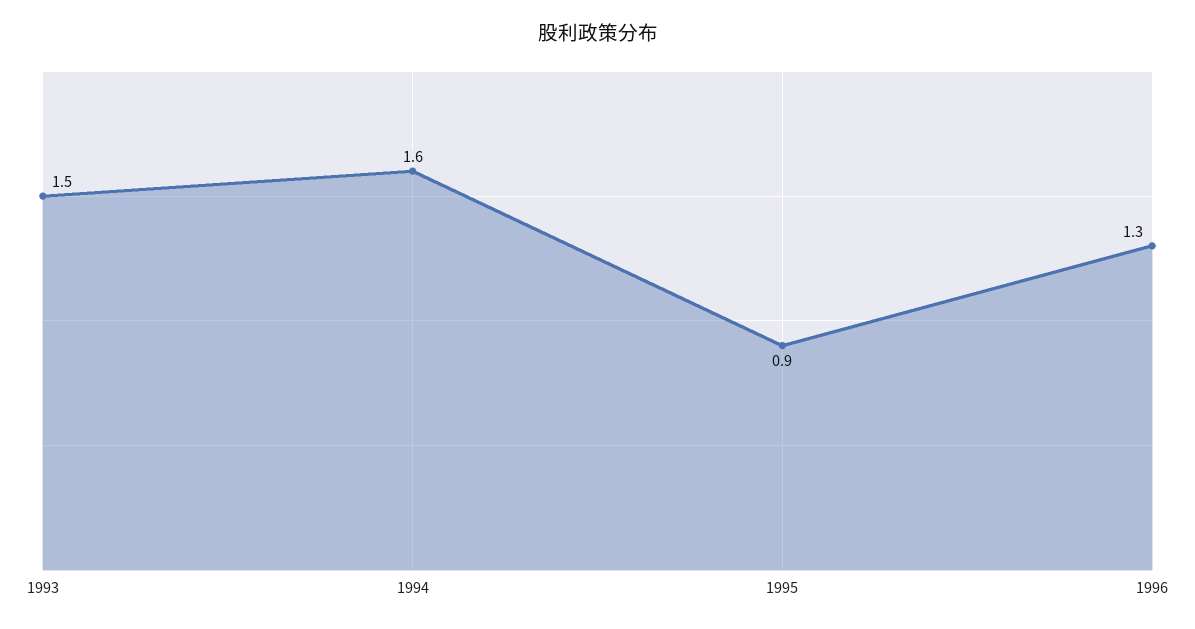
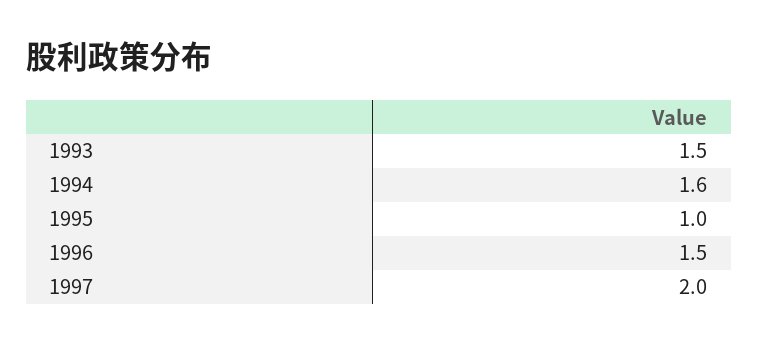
1995: 0.9 -> 1
1996: 1.3 -> 1.5
1997: none -> 2

